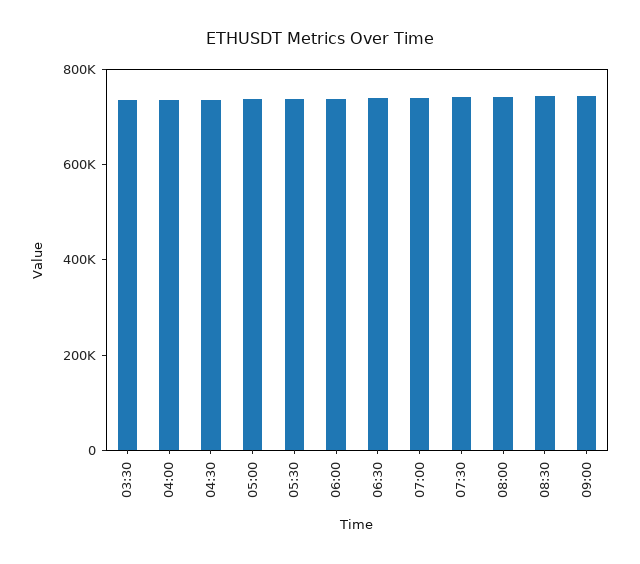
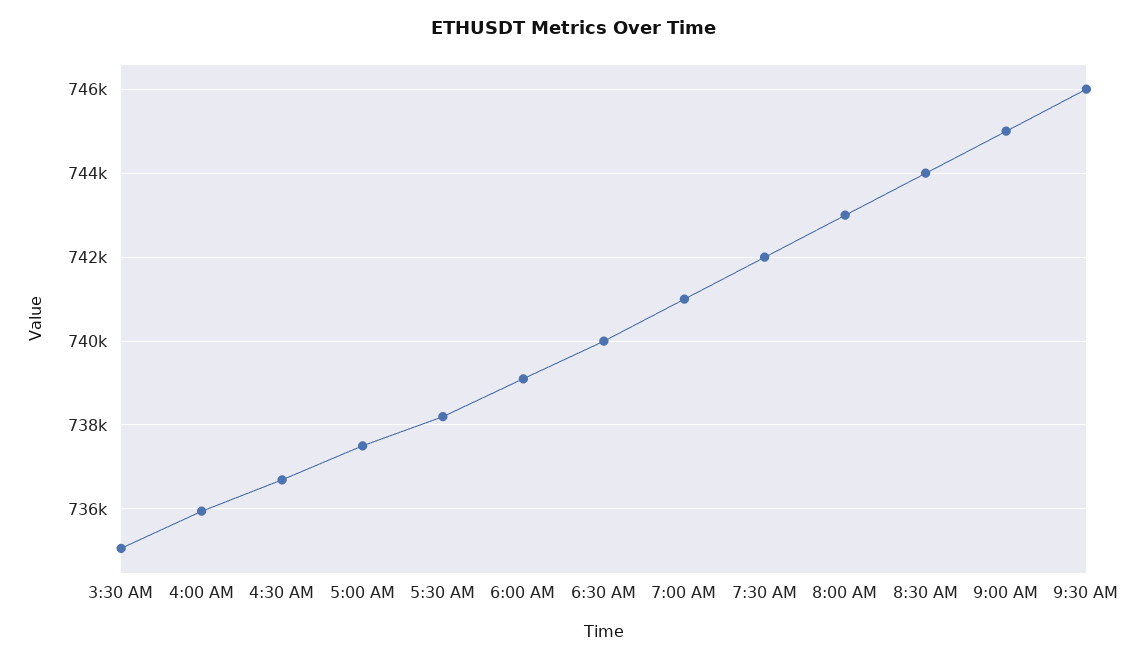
9:30 AM: none -> 746000

